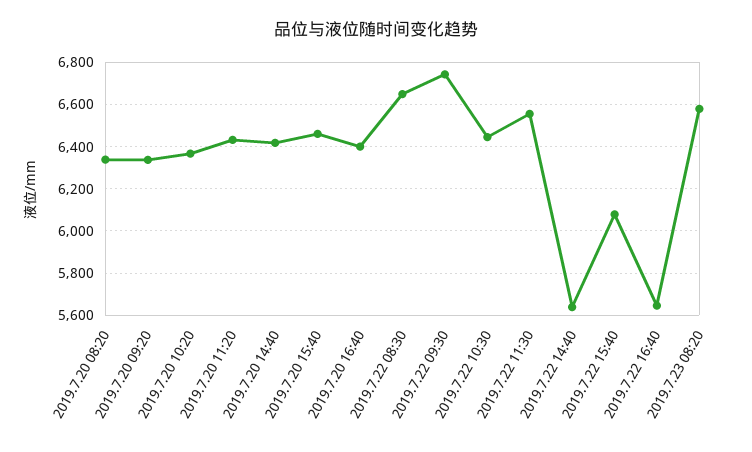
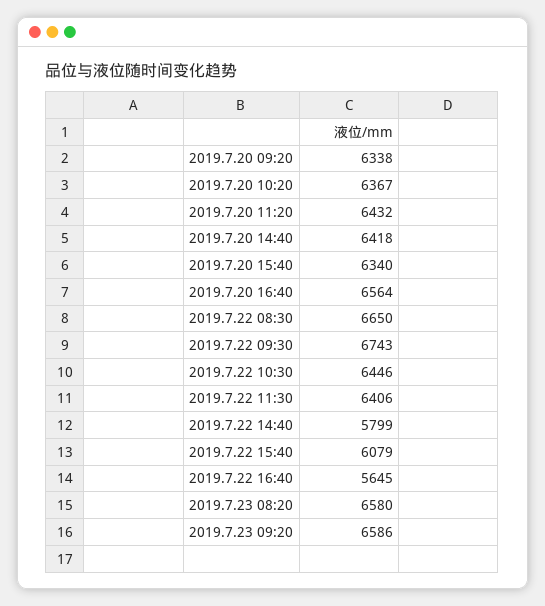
2019.7.20 08:20: 6350 -> none
2019.7.20 15:40: 6450 -> 6340
2019.7.20 16:40: 6400 -> 6564
2019.7.22 11:30: 6550 -> 6406
2019.7.22 14:40: 5650 -> 5799
2019.7.23 09:20: none -> 6586

